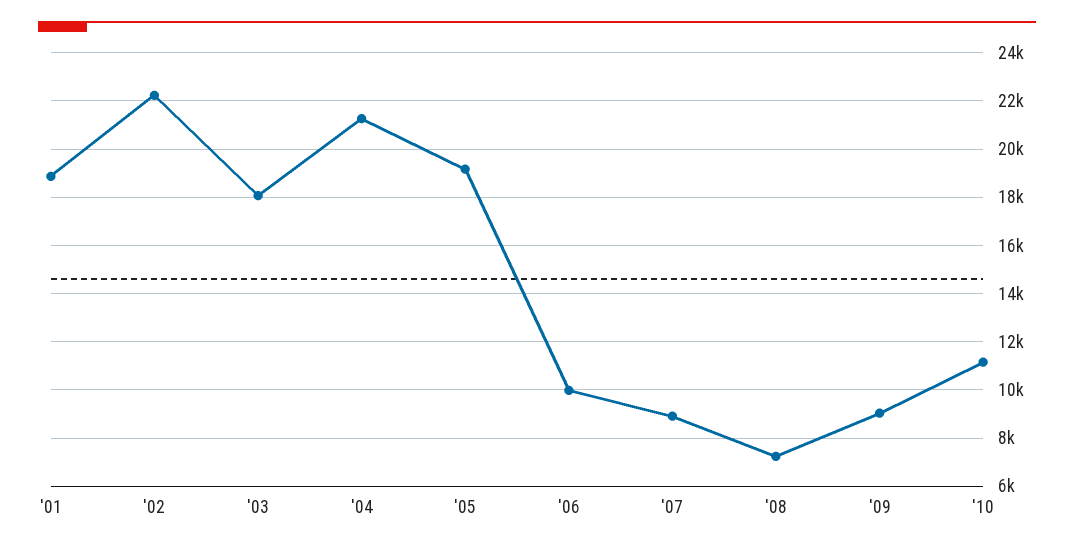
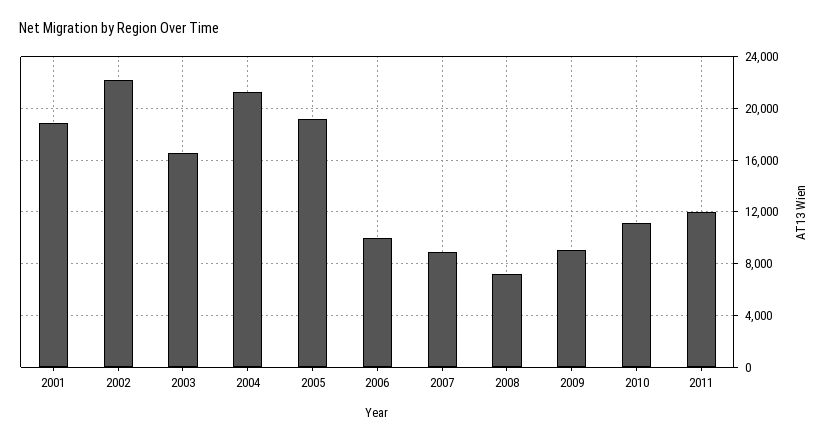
'03: 18000 -> 16500
2011: none -> 12000

